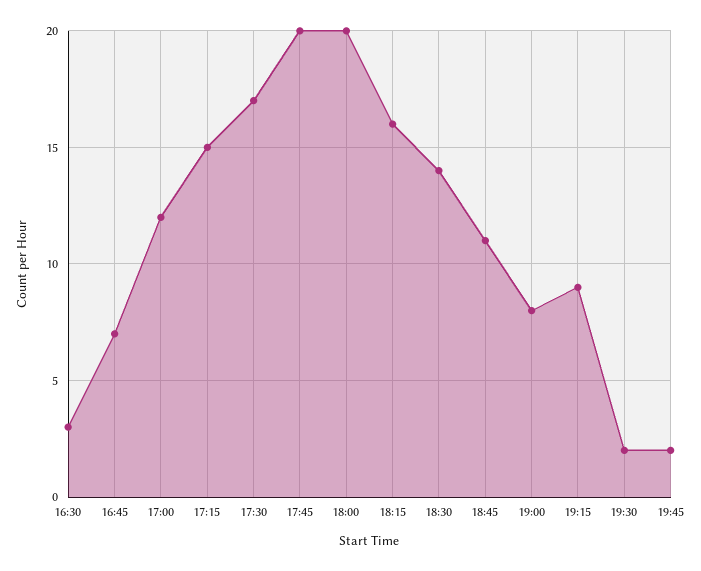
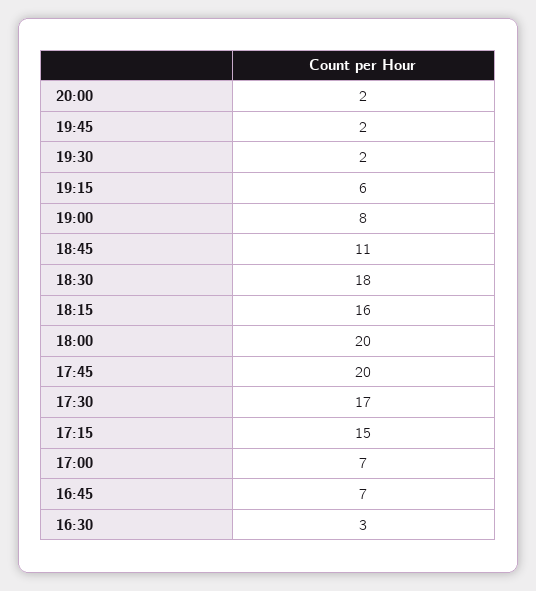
17:00: 12 -> 7
18:30: 14 -> 18
19:15: 9 -> 6
20:00: none -> 2

